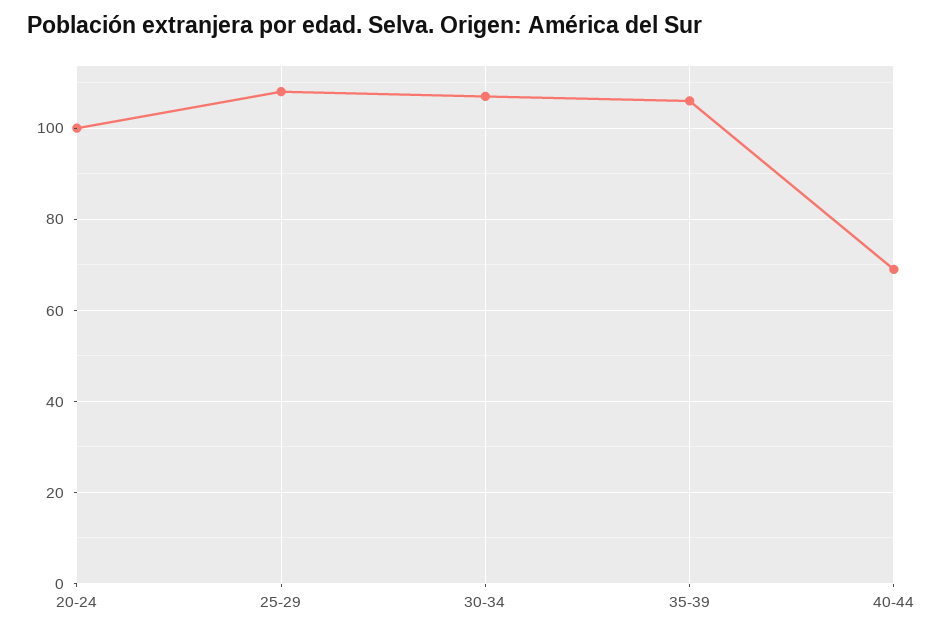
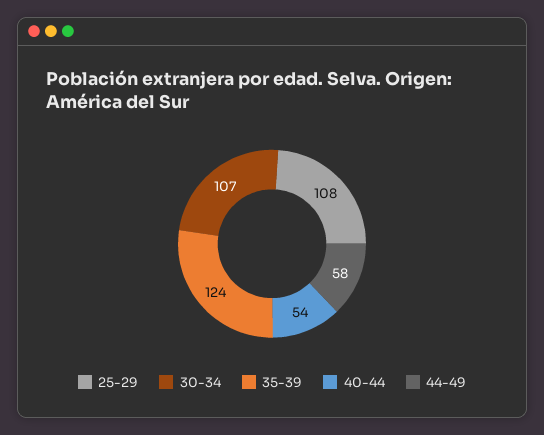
20-24: 100 -> none
35-39: 105 -> 124
40-44: 70 -> 54
44-49: none -> 58

